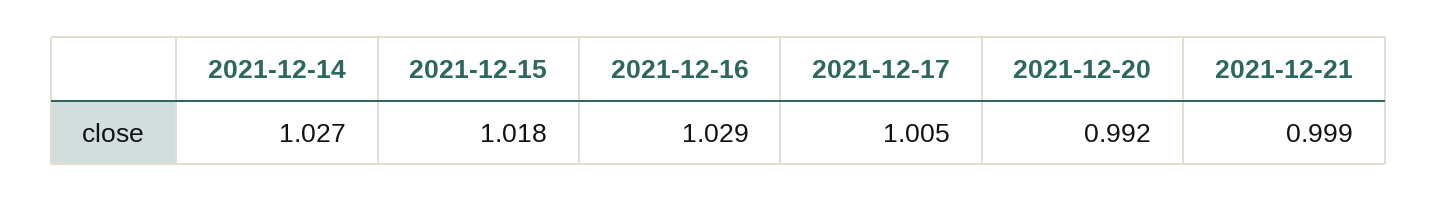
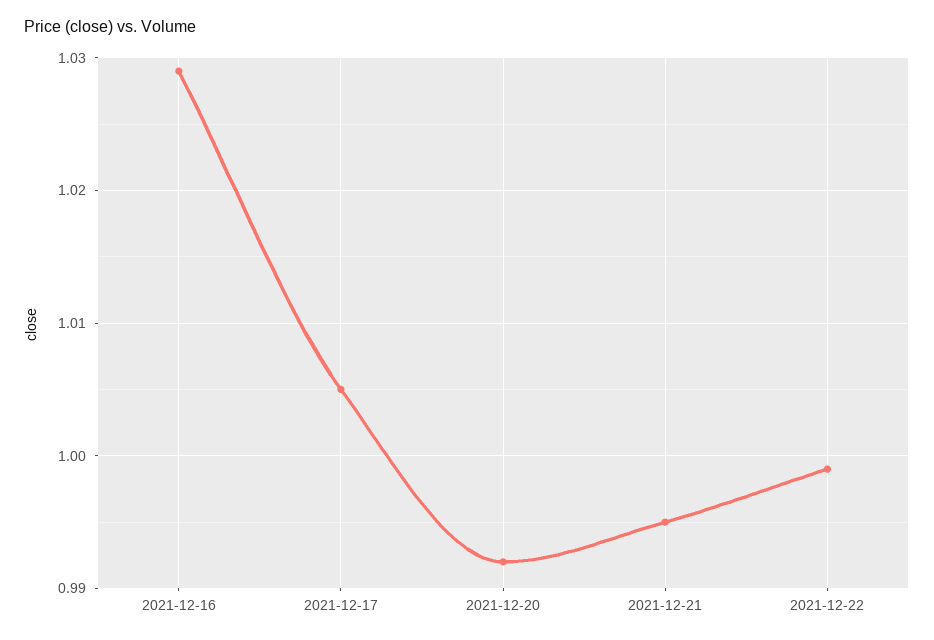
2021-12-14: 1.027 -> none
2021-12-15: 1.018 -> none
2021-12-21: 0.999 -> 0.995
2021-12-22: none -> 0.999

